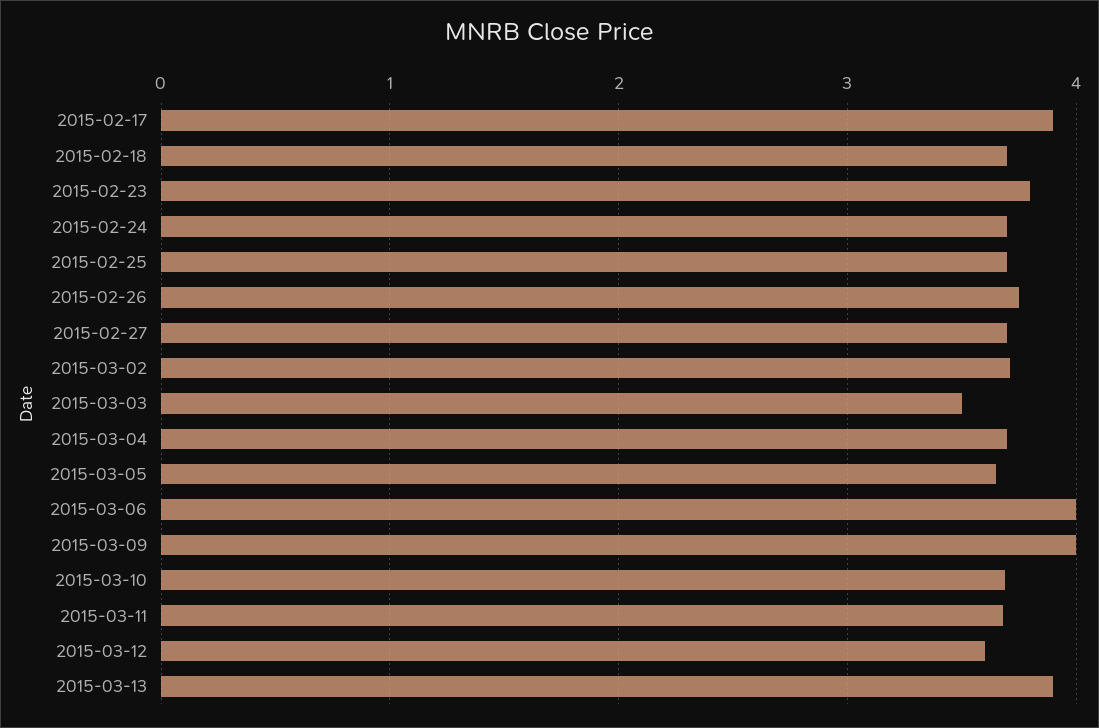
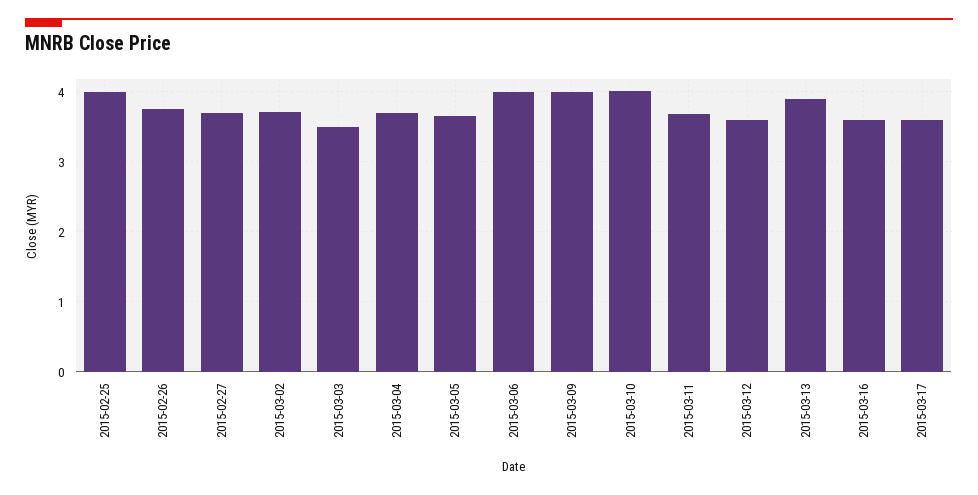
2015-02-17: 3.9 -> none
2015-02-18: 3.7 -> none
2015-02-23: 3.8 -> none
2015-02-24: 3.7 -> none
2015-02-25: 3.7 -> 4
2015-03-10: 3.7 -> 4
2015-03-16: none -> 3.6
2015-03-17: none -> 3.6

